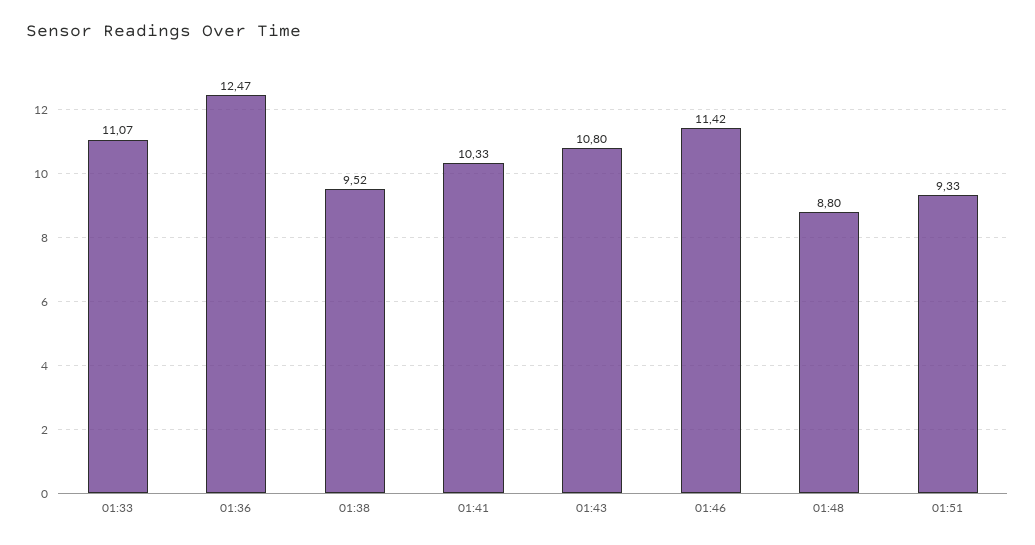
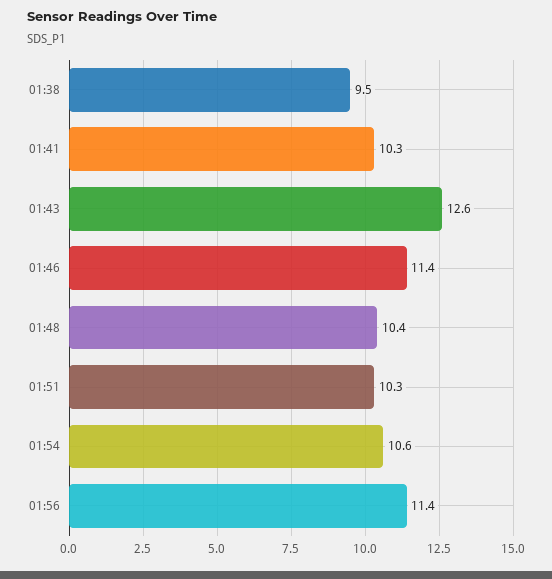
01:33: 11.07 -> none
01:36: 12.47 -> none
01:43: 10.8 -> 12.6
01:48: 8.8 -> 10.4
01:51: 9.33 -> 10.3
01:54: none -> 10.6
01:56: none -> 11.4

